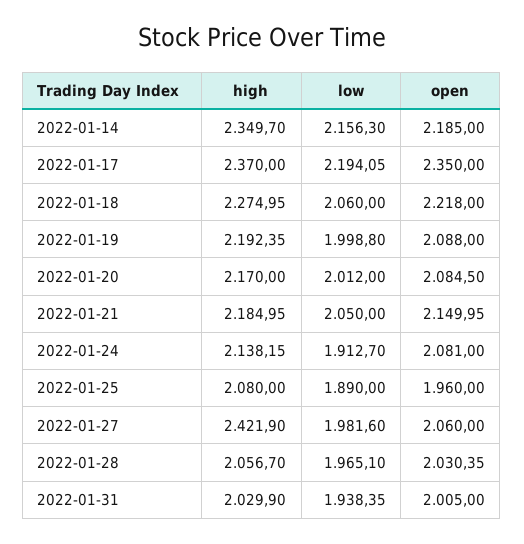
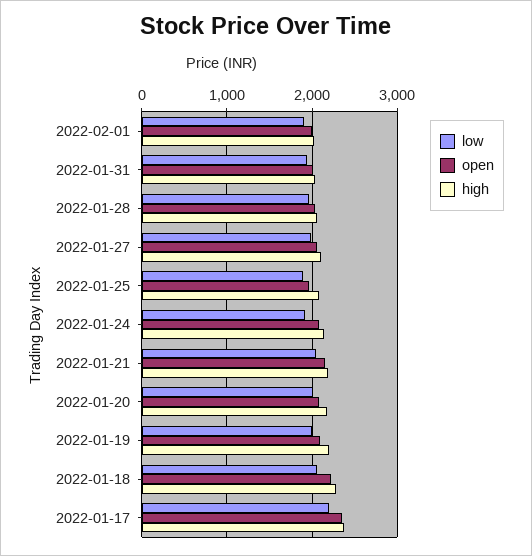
high, 2022-01-14: 2349.7 -> none
low, 2022-01-14: 2156.3 -> none
open, 2022-01-14: 2185 -> none
high, 2022-01-27: 2421.9 -> 2100
low, 2022-02-01: none -> 1900
open, 2022-02-01: none -> 2000
high, 2022-02-01: none -> 2000

